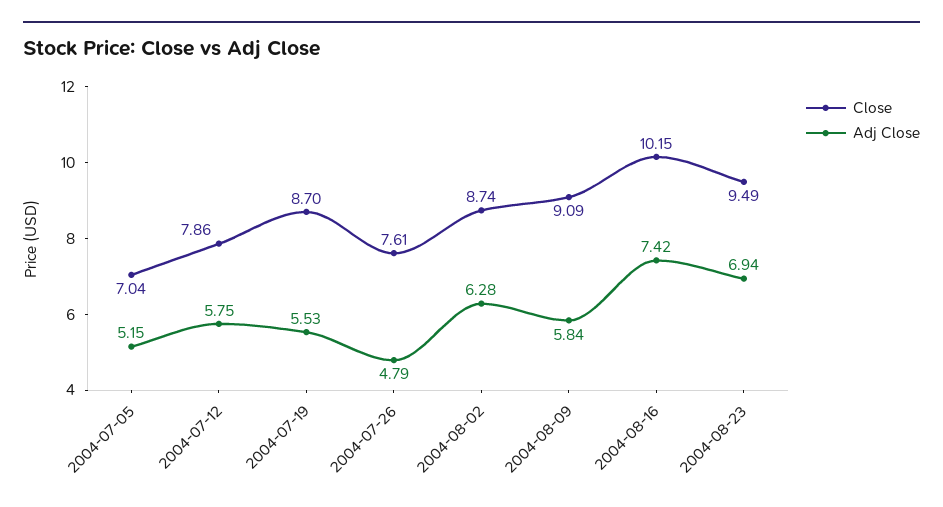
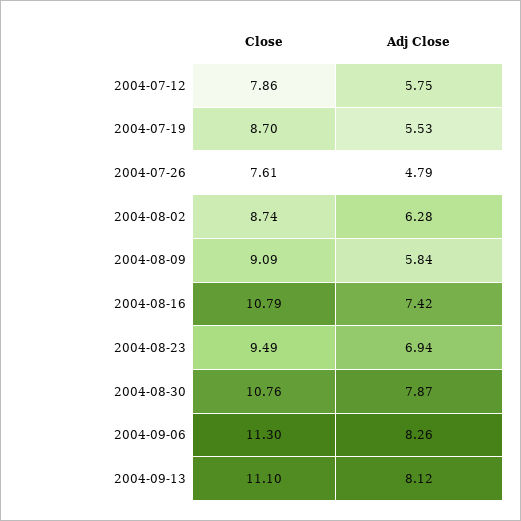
Close, 2004-07-05: 7.04 -> none
Adj Close, 2004-07-05: 5.15 -> none
Close, 2004-08-16: 10.15 -> 10.79
Close, 2004-08-30: none -> 10.76
Adj Close, 2004-08-30: none -> 7.87
Close, 2004-09-06: none -> 11.3
Adj Close, 2004-09-06: none -> 8.26
Close, 2004-09-13: none -> 11.1
Adj Close, 2004-09-13: none -> 8.12

